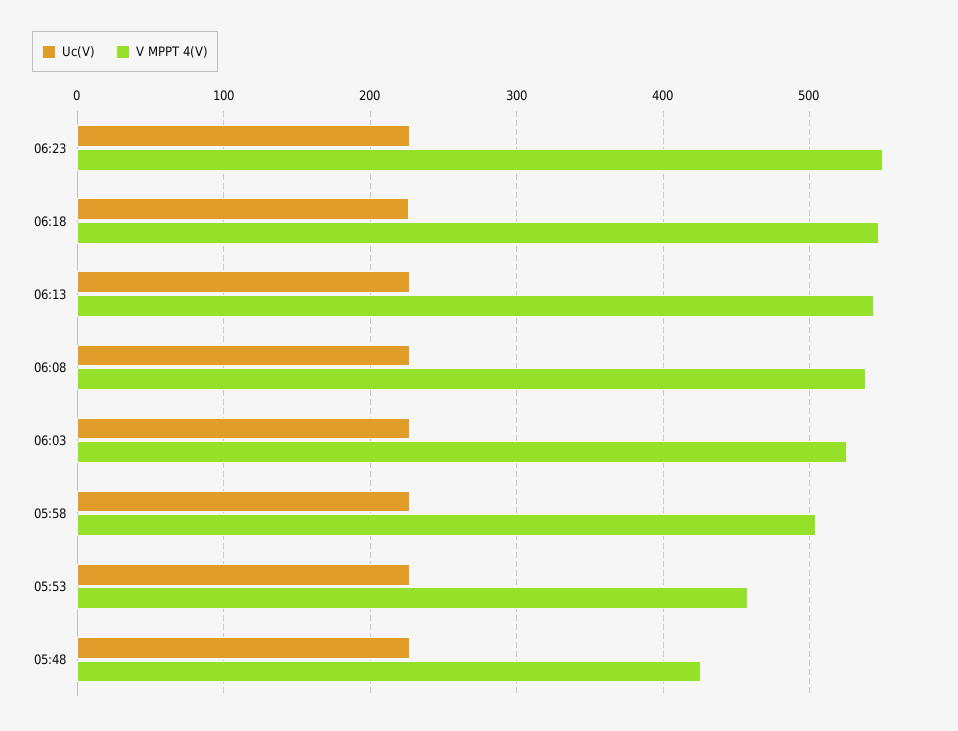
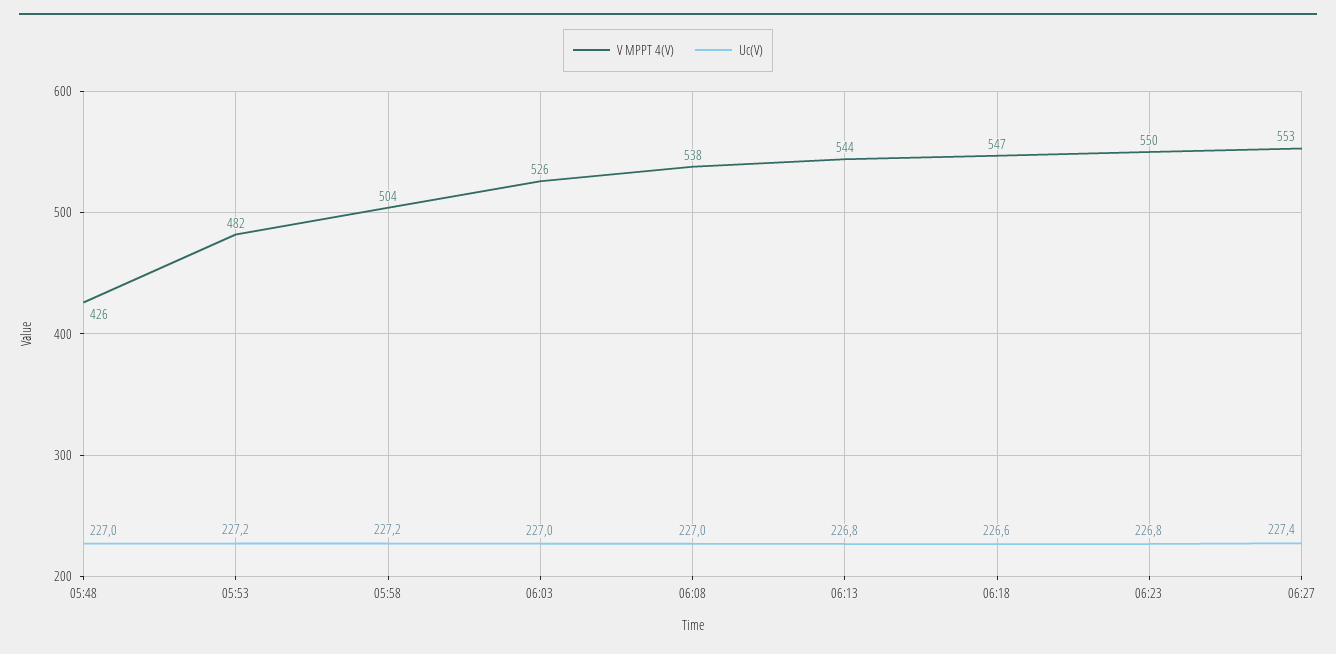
V MPPT 4(V), 05:53: 460 -> 482
V MPPT 4(V), 06:27: none -> 553
Uc(V), 06:27: none -> 227.4

